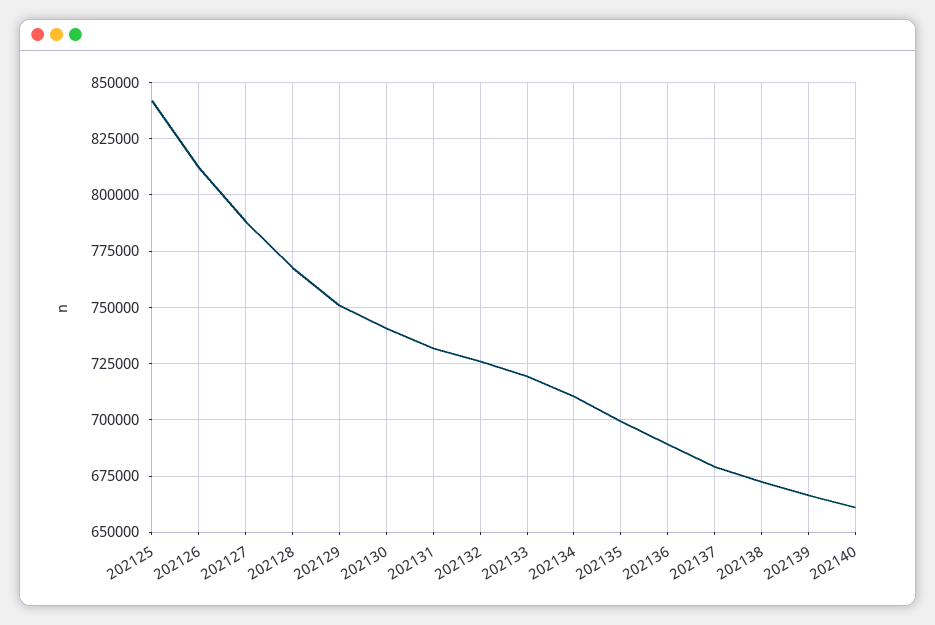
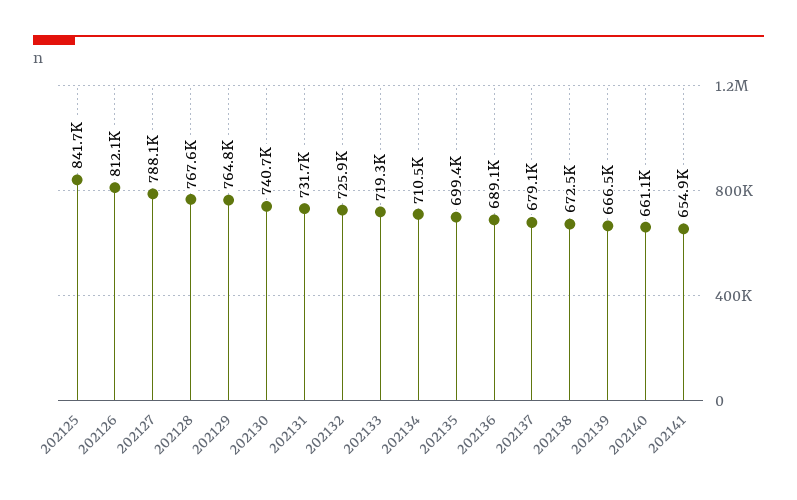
202129: 750000 -> 764800
202141: none -> 654900

